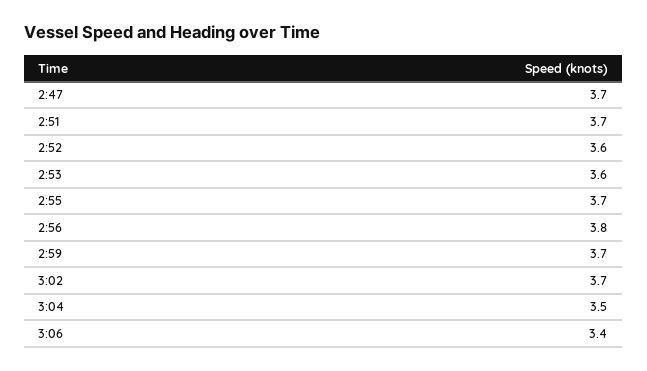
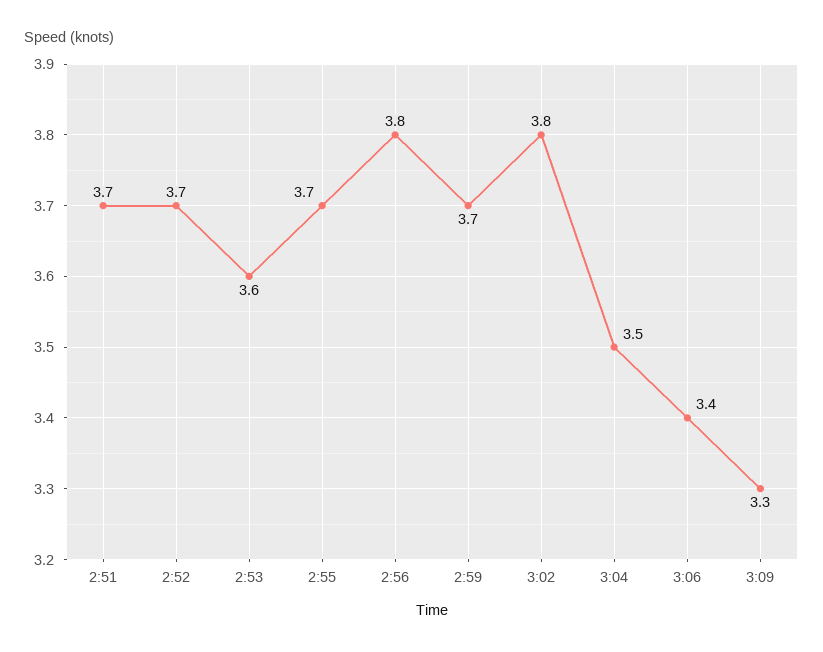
2:47: 3.7 -> none
2:52: 3.6 -> 3.7
3:02: 3.7 -> 3.8
3:09: none -> 3.3

